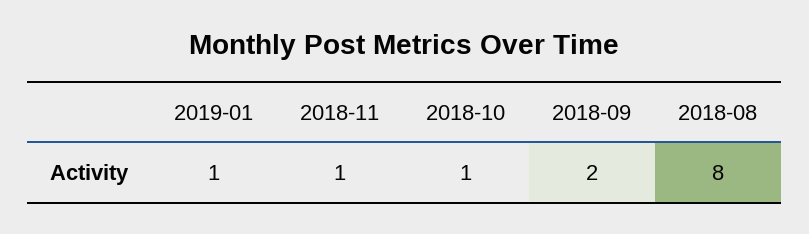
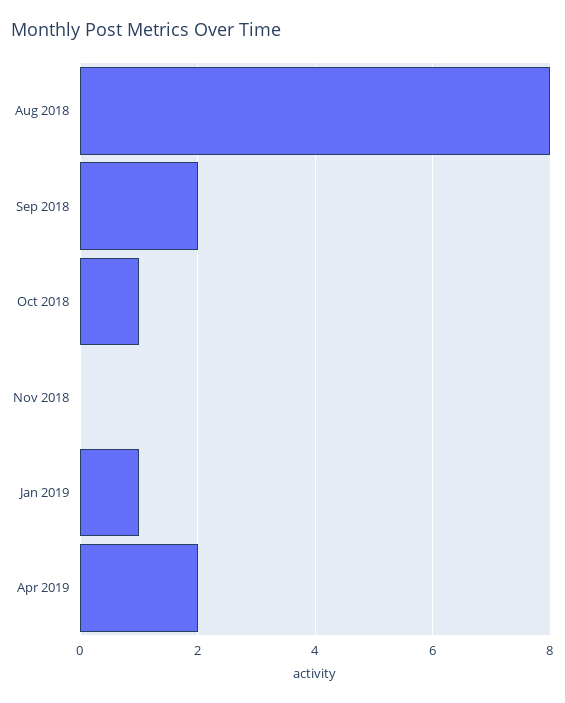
2018-11: 1 -> 0
Apr 2019: none -> 2

